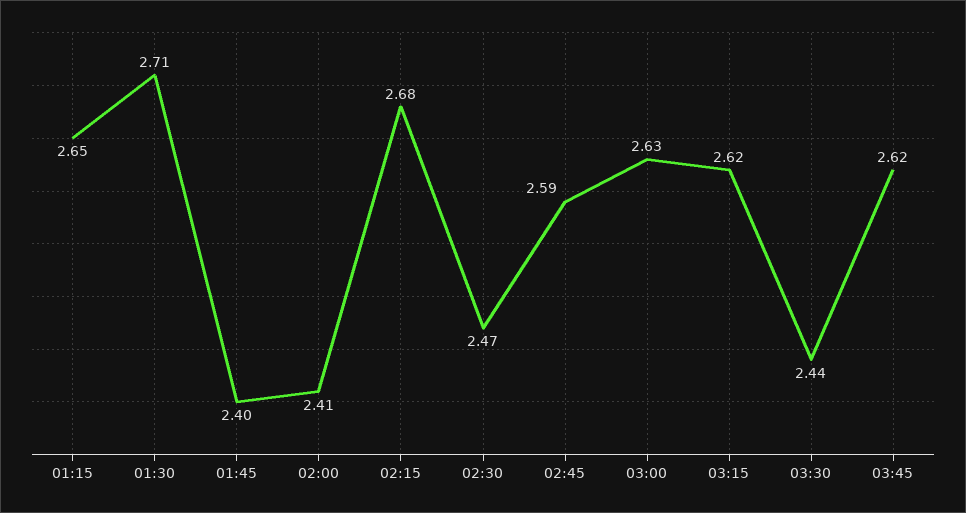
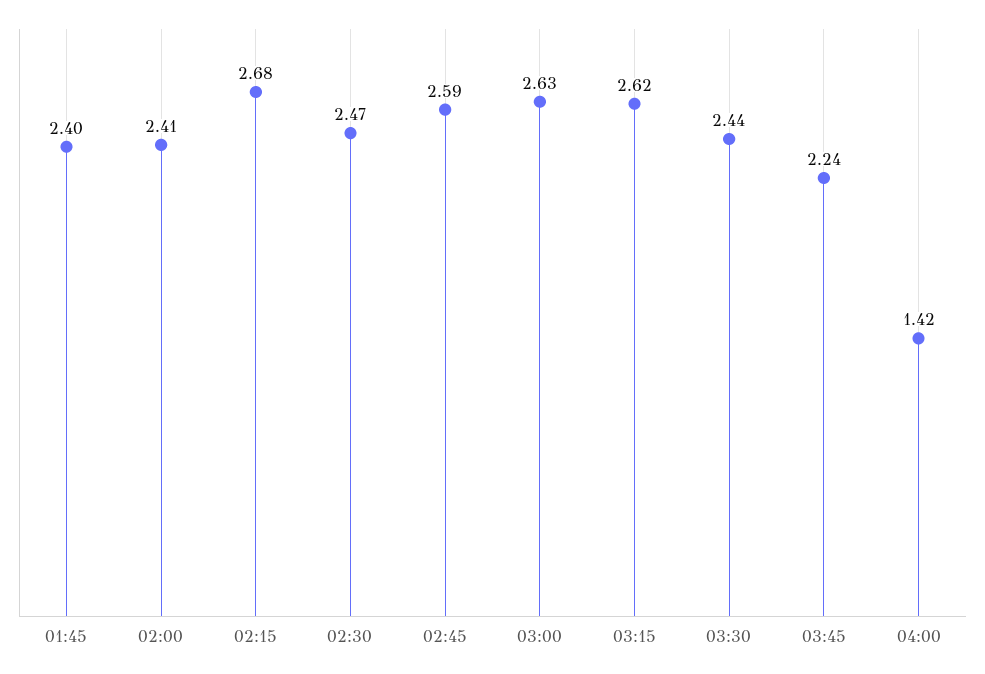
01:15: 2.65 -> none
01:30: 2.71 -> none
03:45: 2.62 -> 2.24
04:00: none -> 1.42

